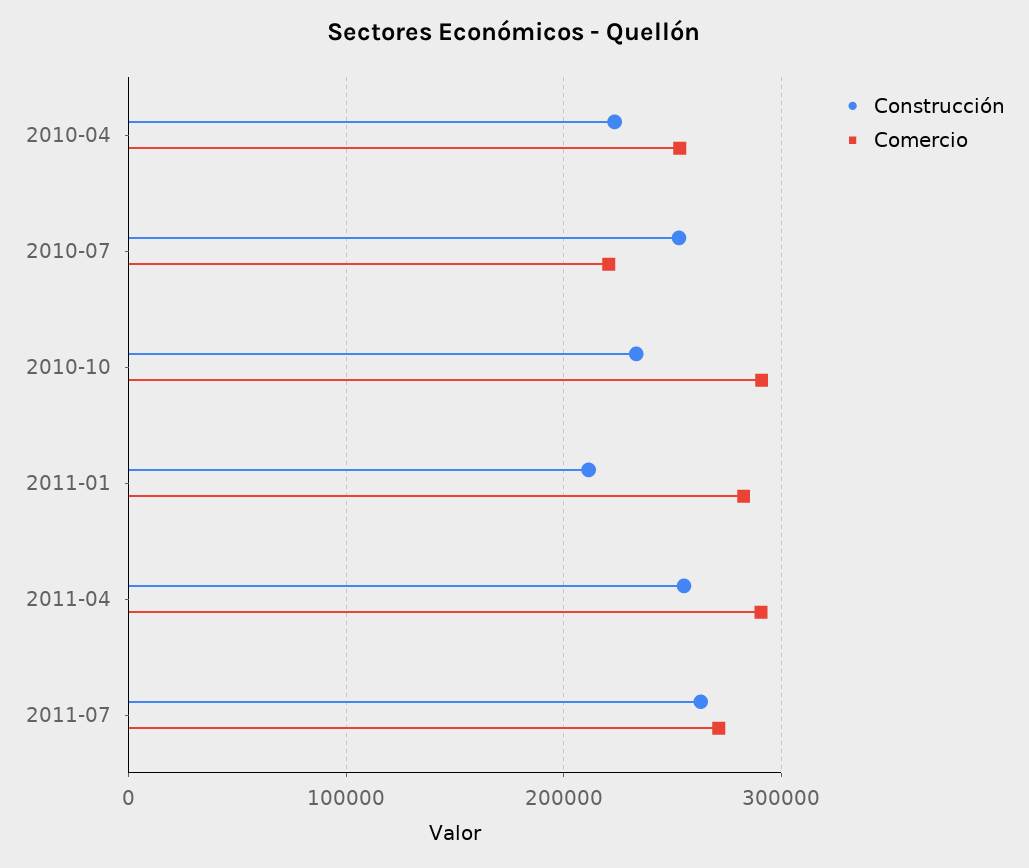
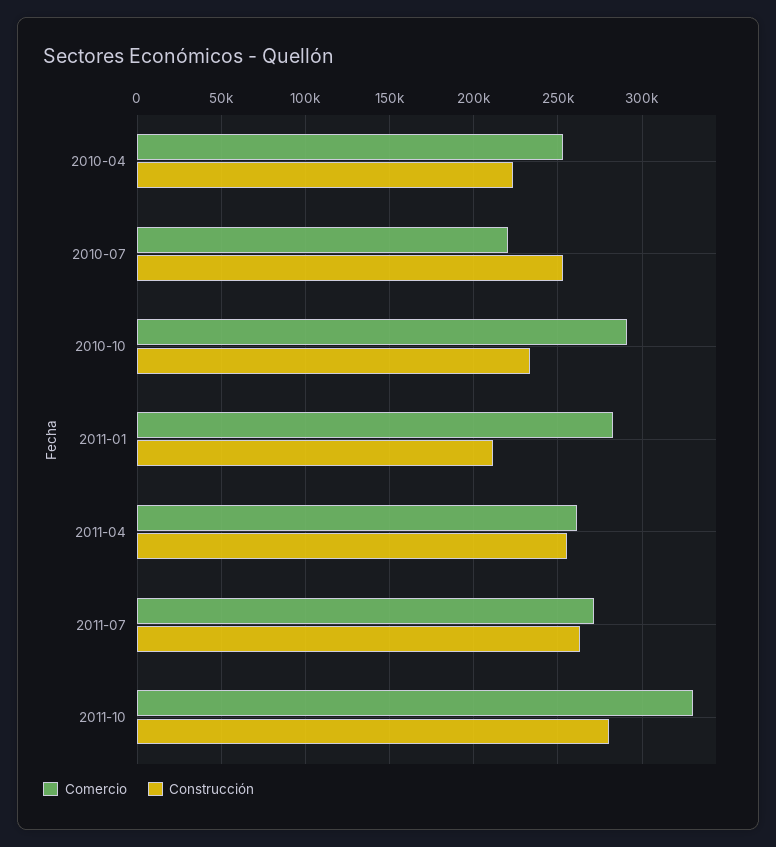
Comercio, 2011-04: 290000 -> 260000
Comercio, 2011-10: none -> 330000
Construcción, 2011-10: none -> 280000

